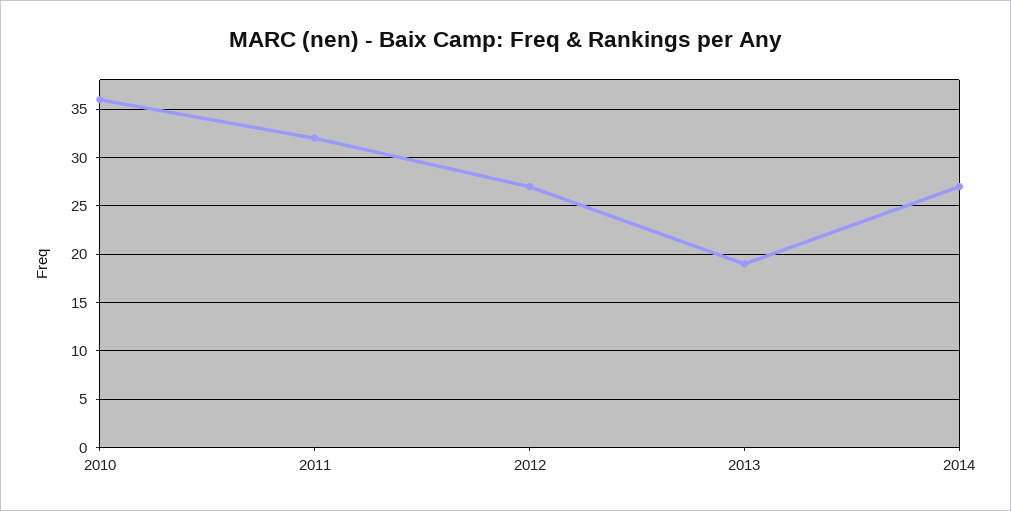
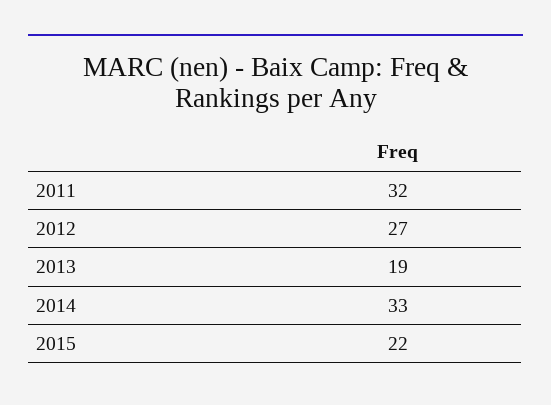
2010: 36 -> none
2014: 27 -> 33
2015: none -> 22

